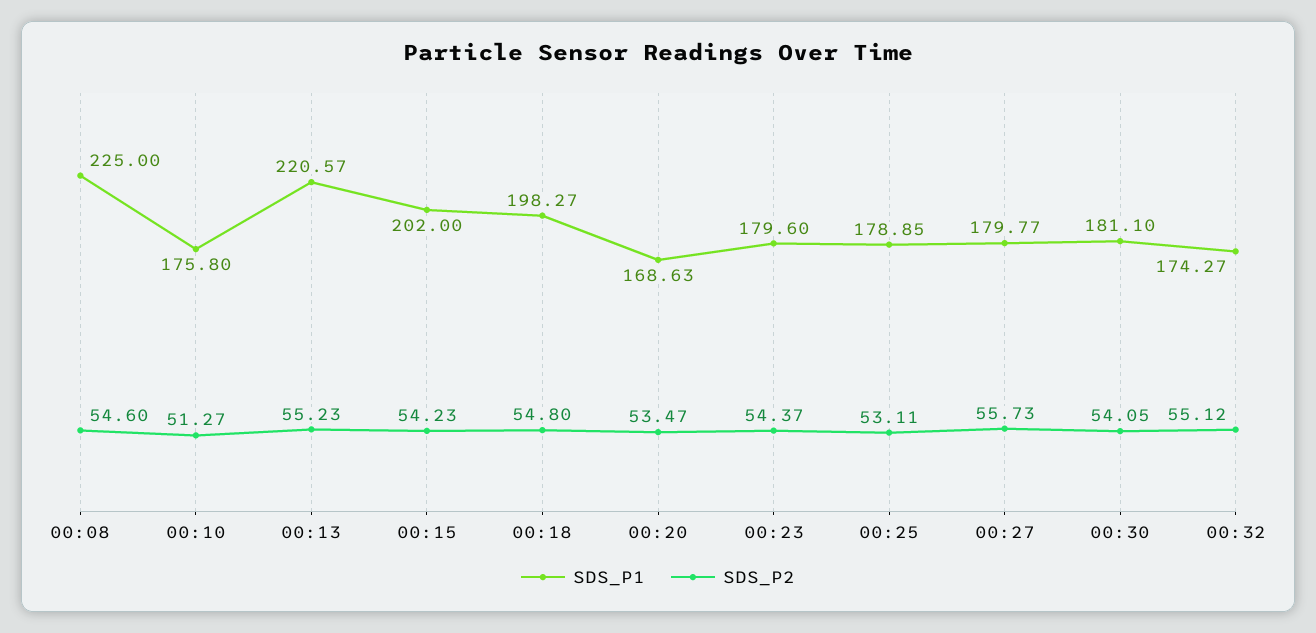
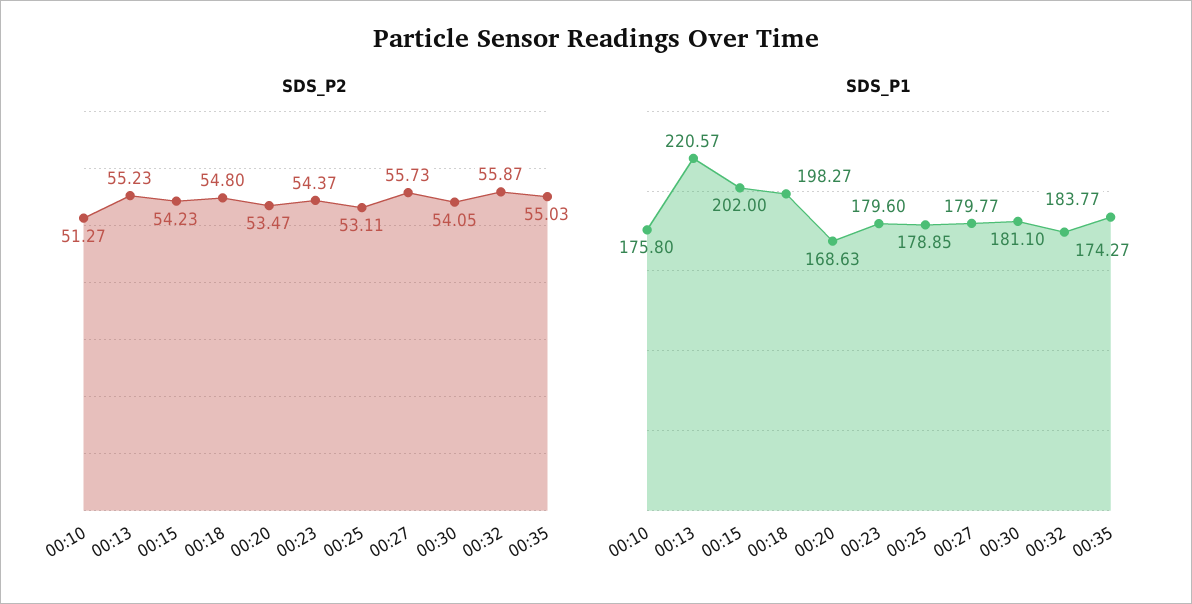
SDS_P1, 00:08: 225 -> none
SDS_P2, 00:08: 54.6 -> none
SDS_P2, 00:32: 55.12 -> 55.87
SDS_P2, 00:35: none -> 55.03
SDS_P1, 00:35: none -> 183.77

